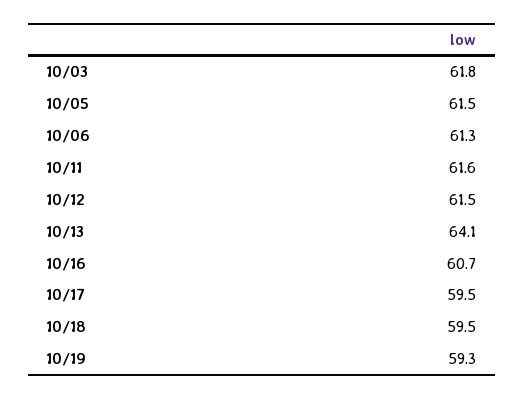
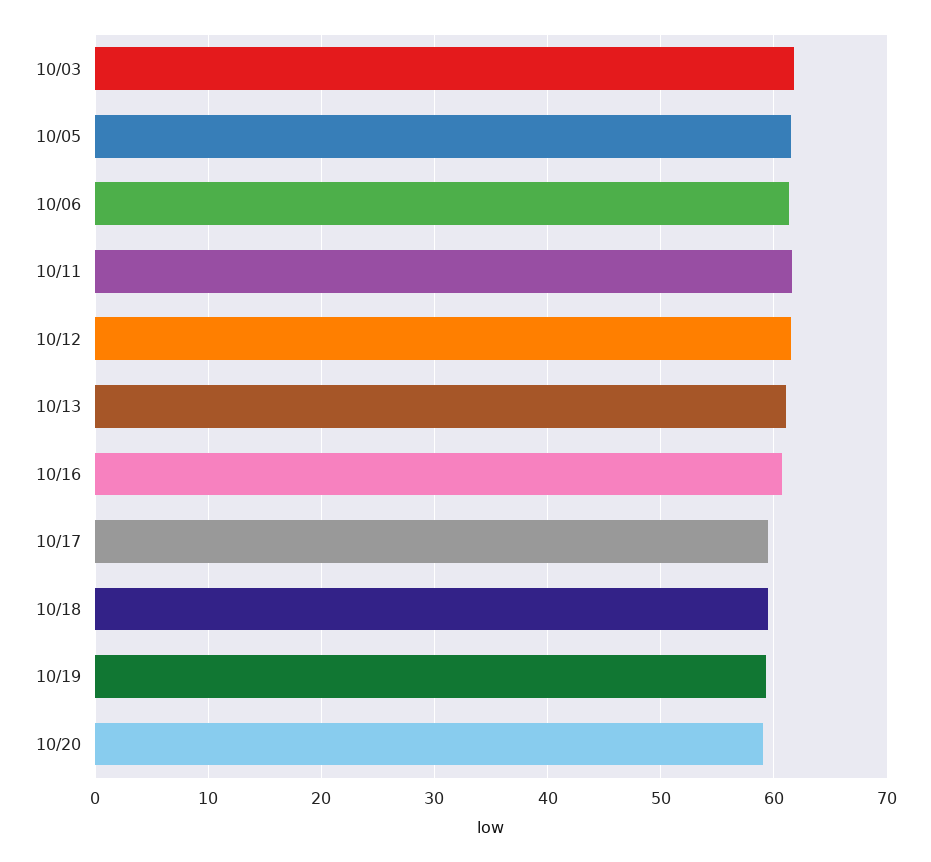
10/13: 64.1 -> 61
10/20: none -> 59

